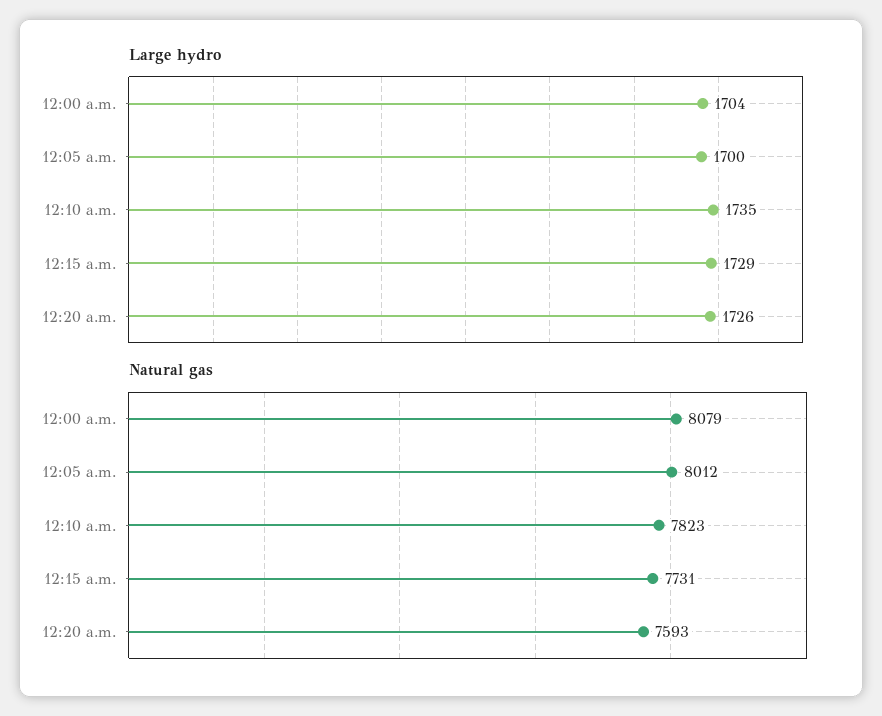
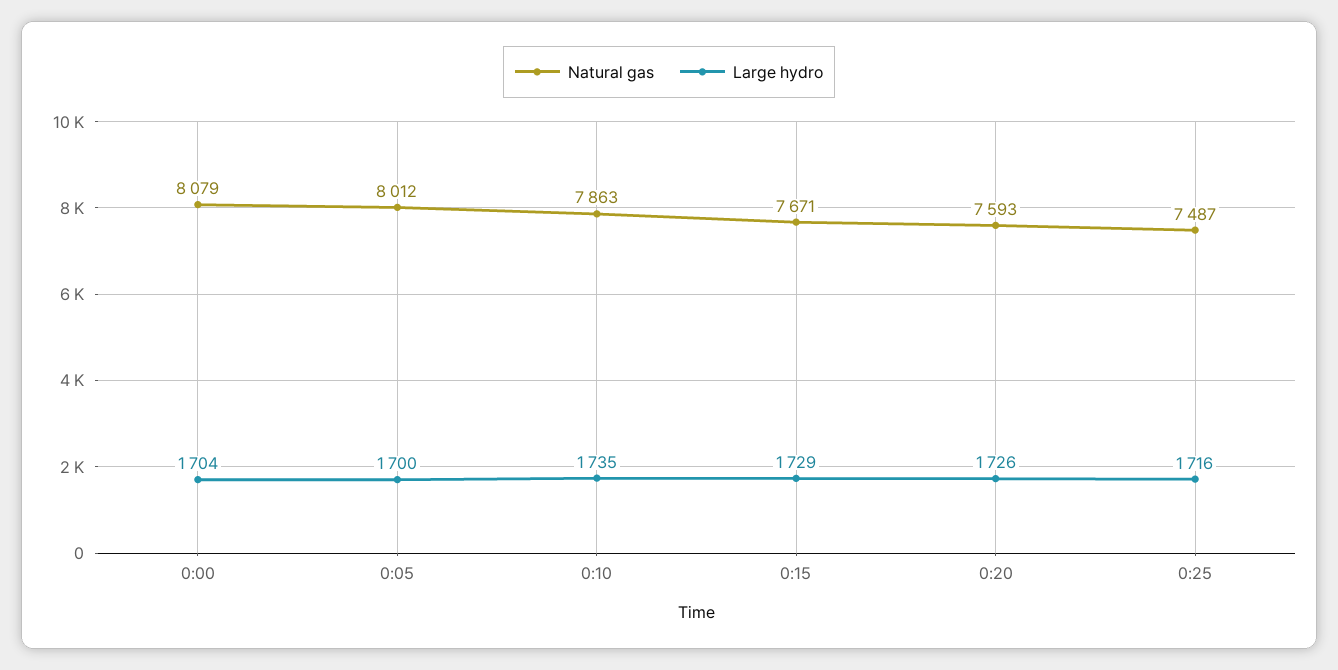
Natural gas, 12:10 a.m.: 7823 -> 7863
Natural gas, 12:15 a.m.: 7731 -> 7671
Natural gas, 0:25: none -> 7487
Large hydro, 0:25: none -> 1716

